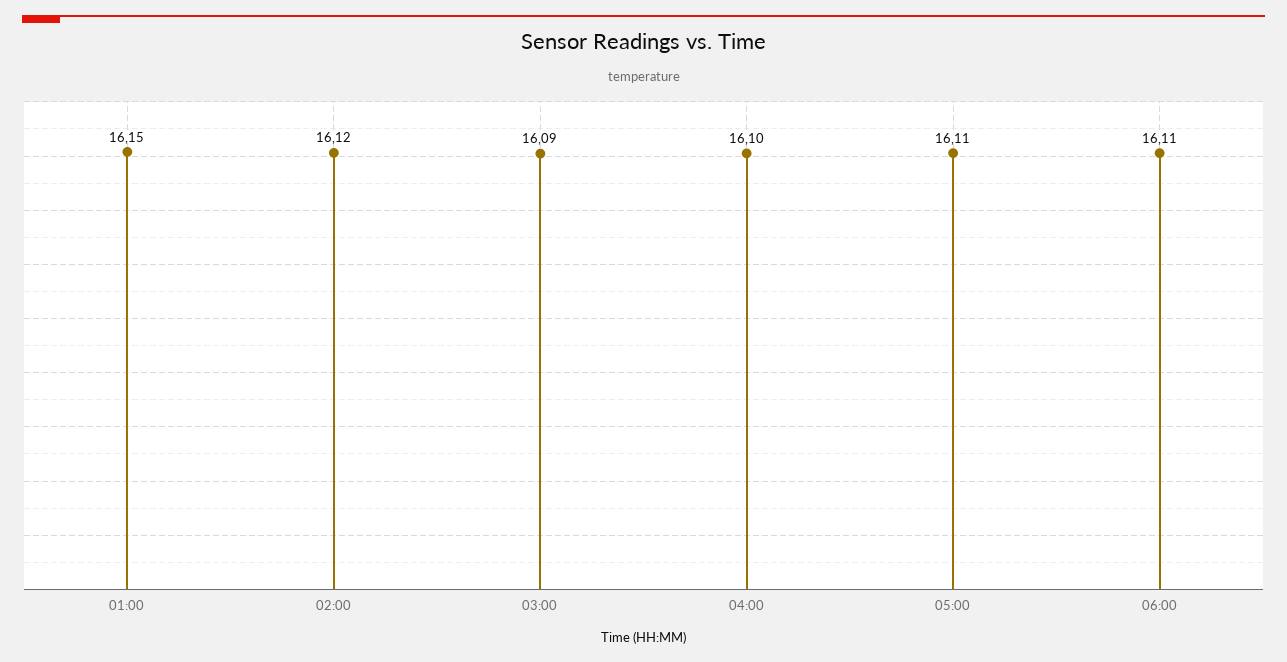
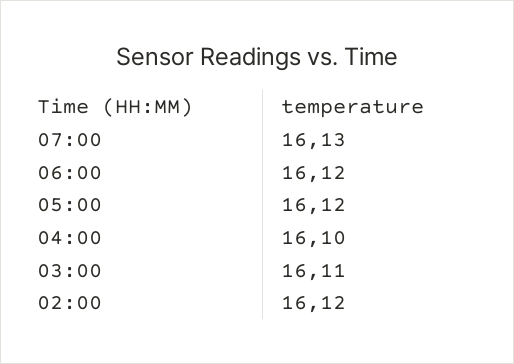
01:00: 16.15 -> none
03:00: 16.09 -> 16.11
05:00: 16.11 -> 16.12
06:00: 16.11 -> 16.12
07:00: none -> 16.13

